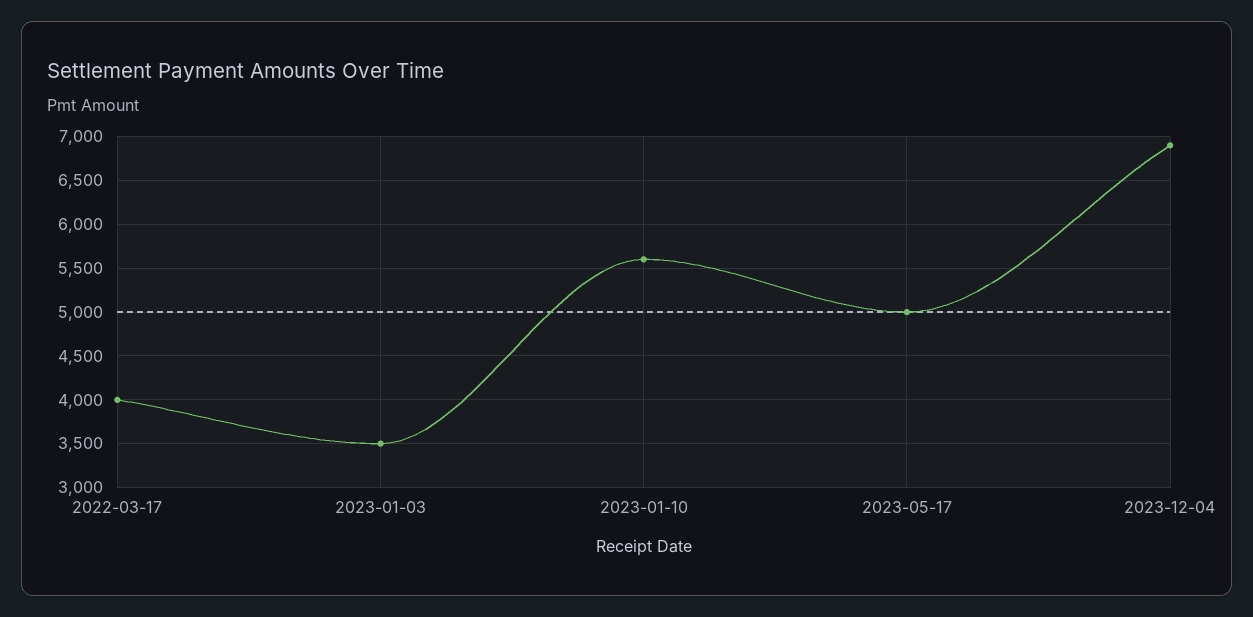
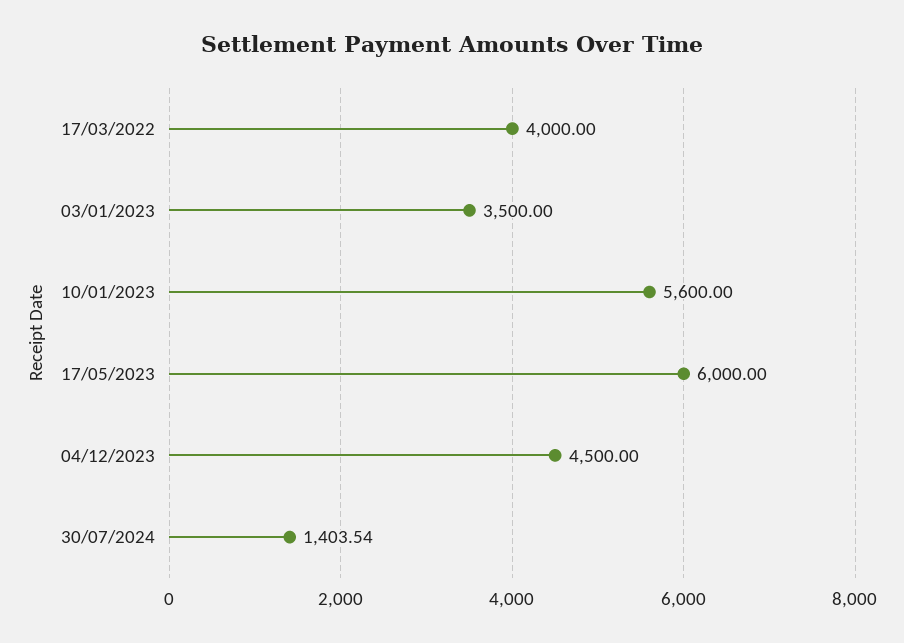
2023-05-17: 5000 -> 6000
2023-12-04: 6900 -> 4500
30/07/2024: none -> 1403.54

